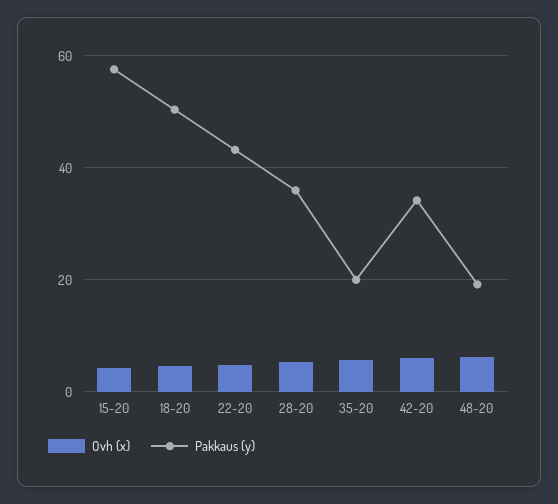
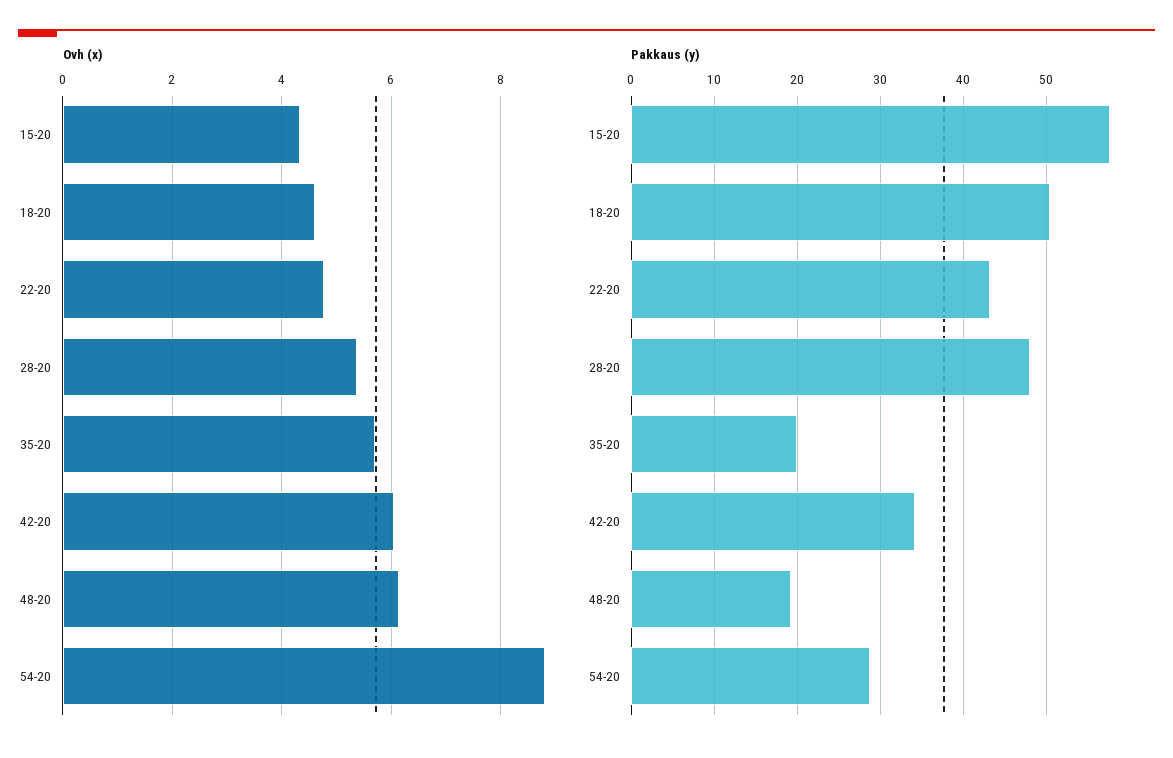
Pakkaus (y), 28-20: 36 -> 48
Ovh (x), 54-20: none -> 8.8
Pakkaus (y), 54-20: none -> 29

